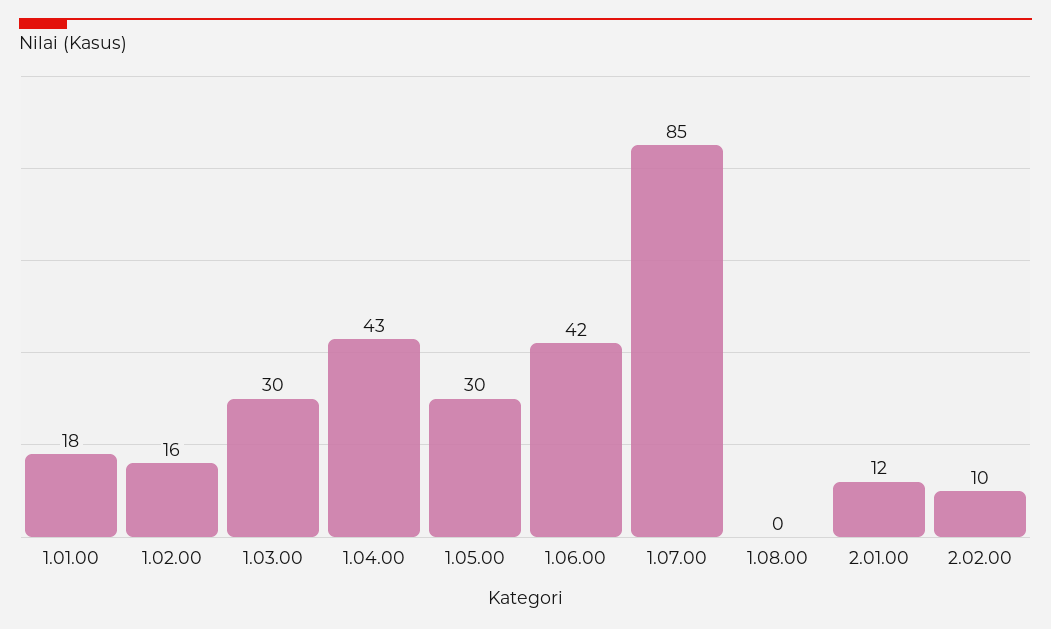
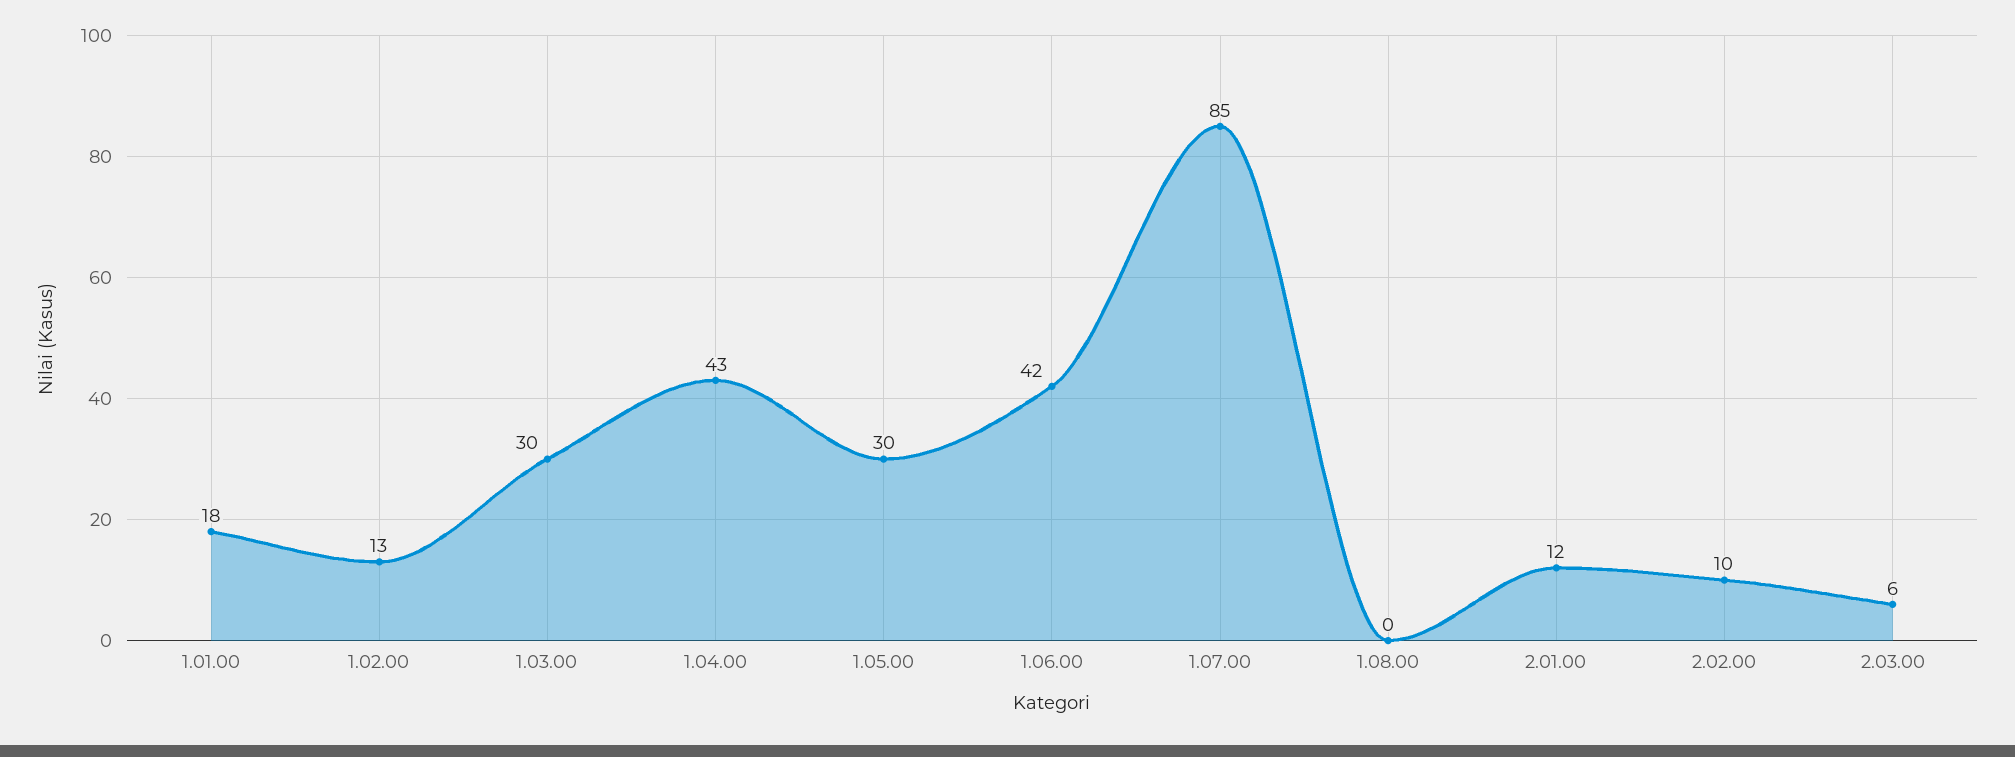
1.02.00: 16 -> 13
2.03.00: none -> 6

